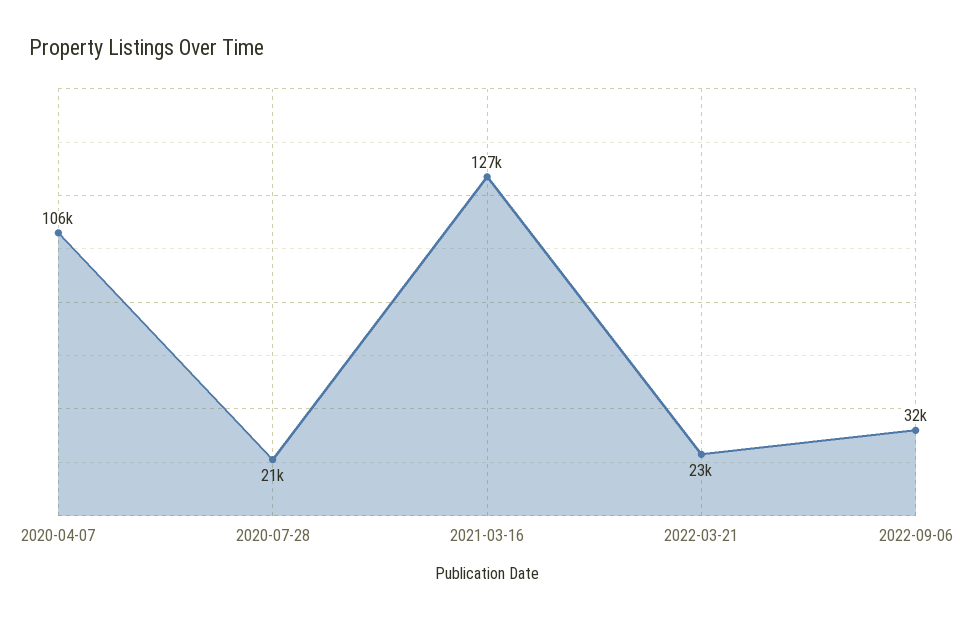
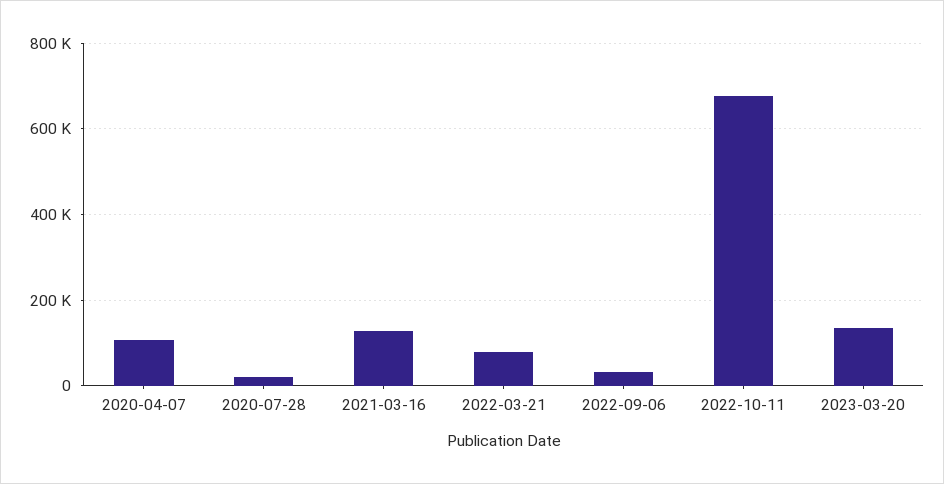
2022-03-21: 23000 -> 80000
2022-10-11: none -> 680000
2023-03-20: none -> 140000

